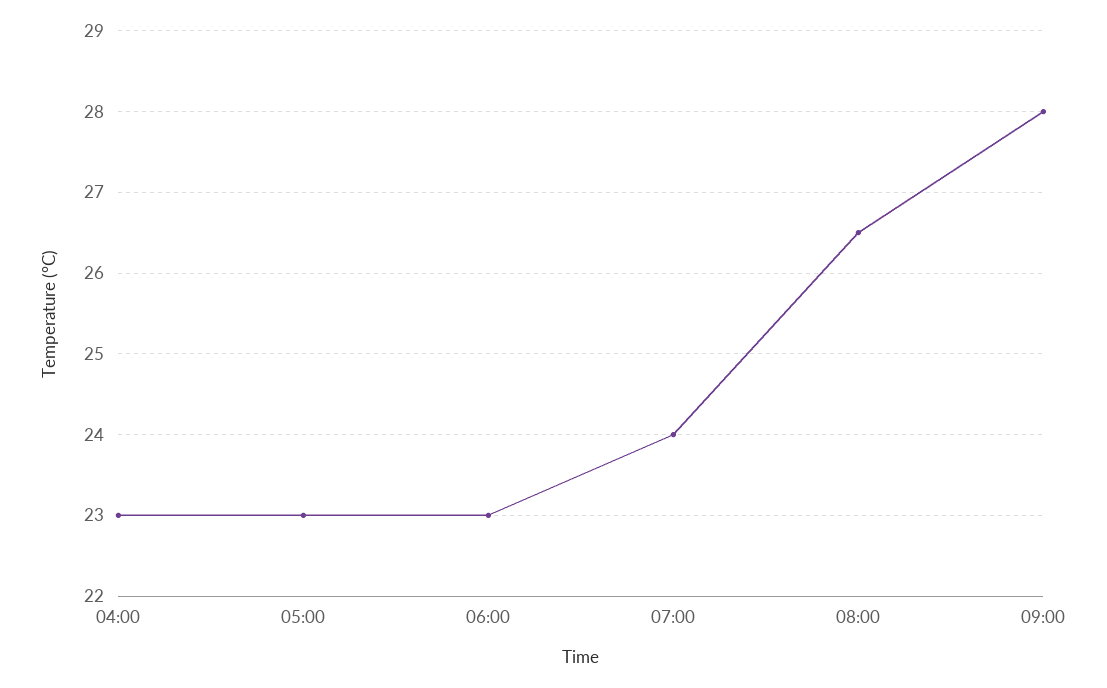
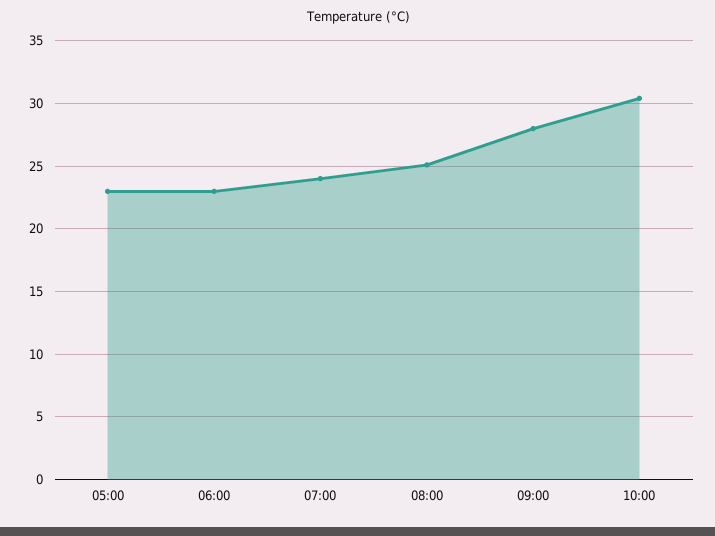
04:00: 23 -> none
08:00: 26.5 -> 25
10:00: none -> 30.5

